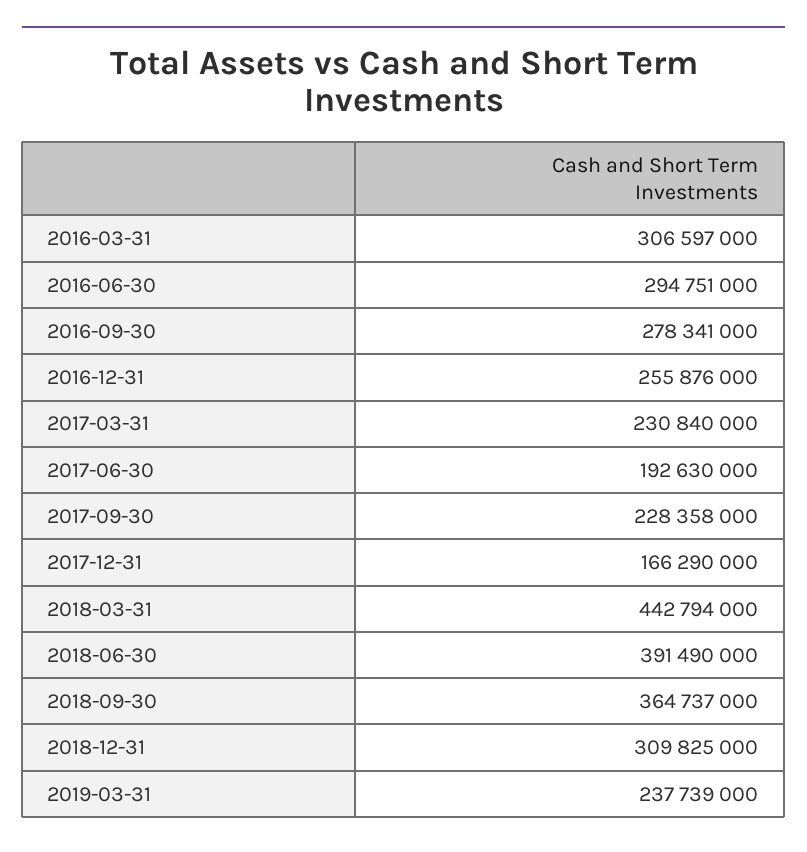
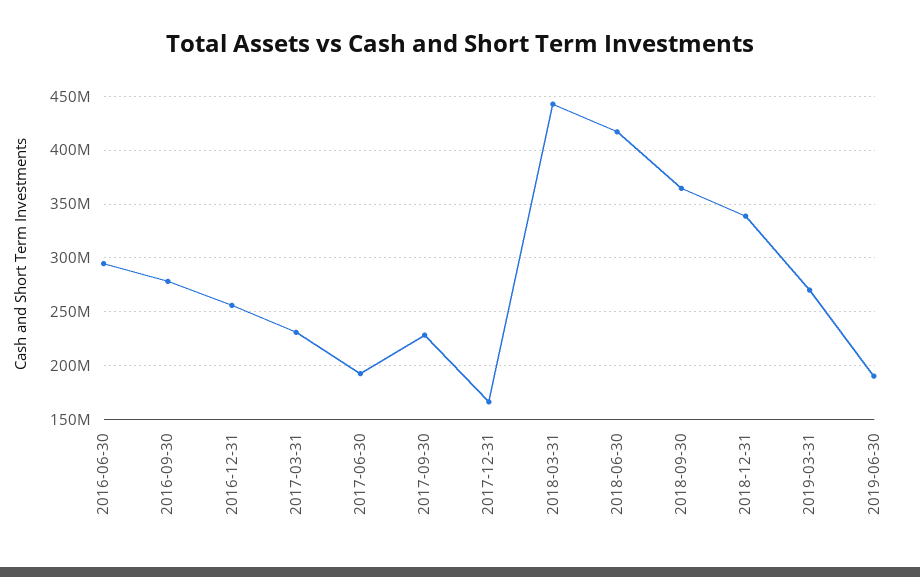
2016-03-31: 306597000 -> none
2018-06-30: 391490000 -> 420000000
2018-12-31: 309825000 -> 340000000
2019-03-31: 237739000 -> 270000000
2019-06-30: none -> 190000000

